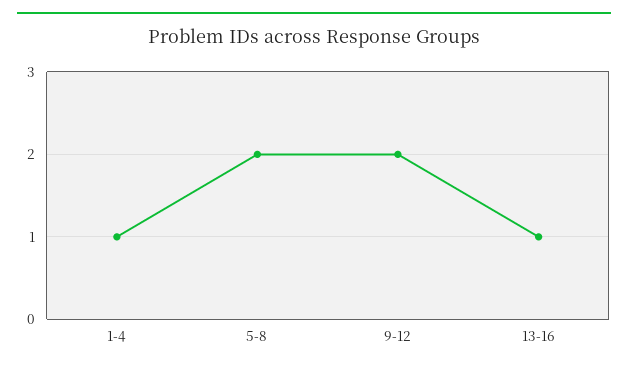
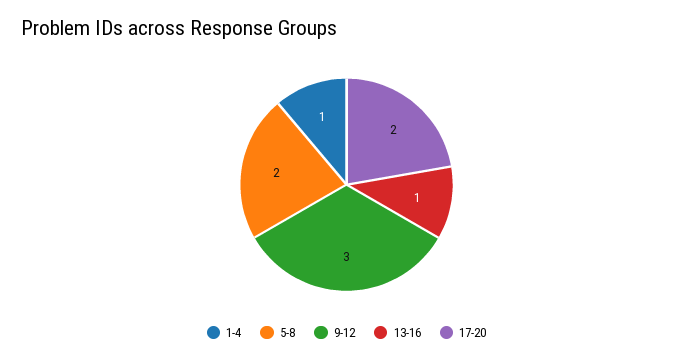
9-12: 2 -> 3
17-20: none -> 2

